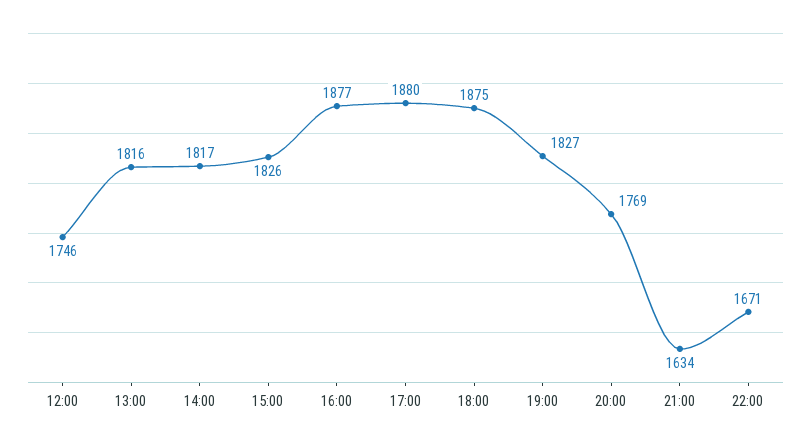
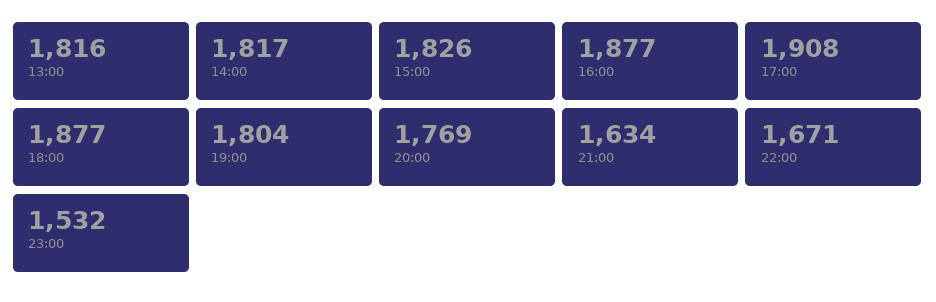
12:00: 1746 -> none
17:00: 1880 -> 1908
18:00: 1875 -> 1877
19:00: 1827 -> 1804
23:00: none -> 1532

